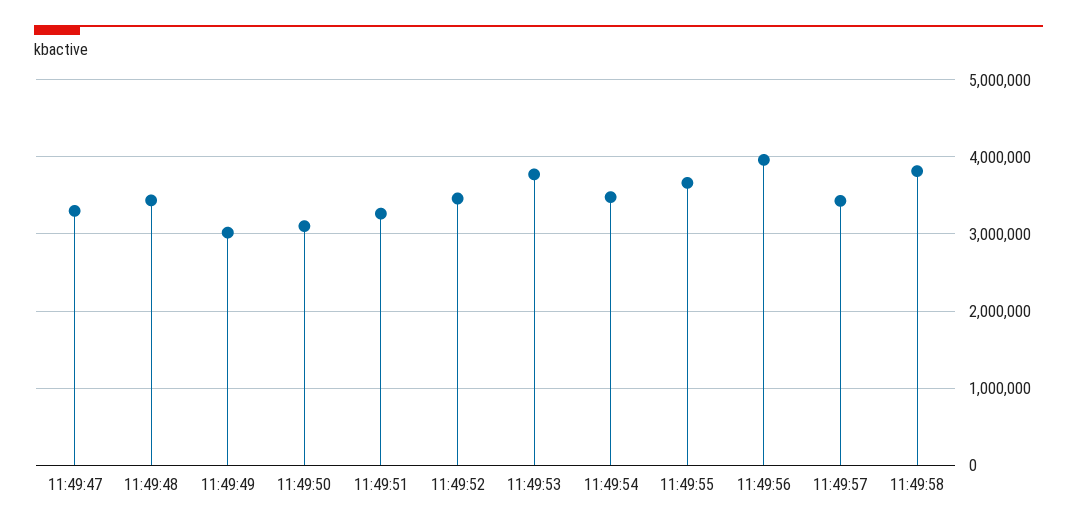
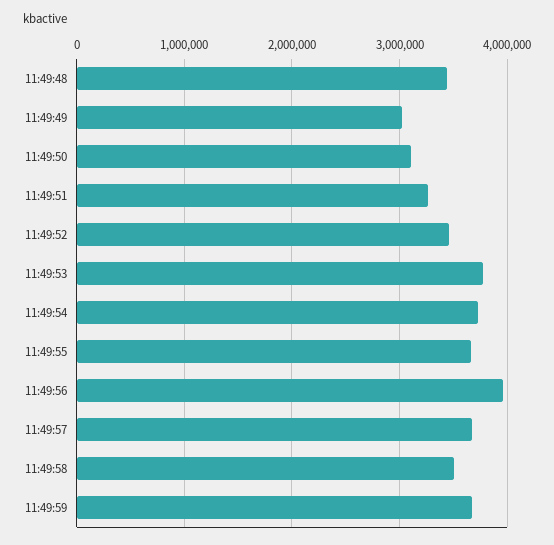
11:49:47: 3300000 -> none
11:49:54: 3500000 -> 3700000
11:49:57: 3400000 -> 3700000
11:49:58: 3800000 -> 3500000
11:49:59: none -> 3700000

